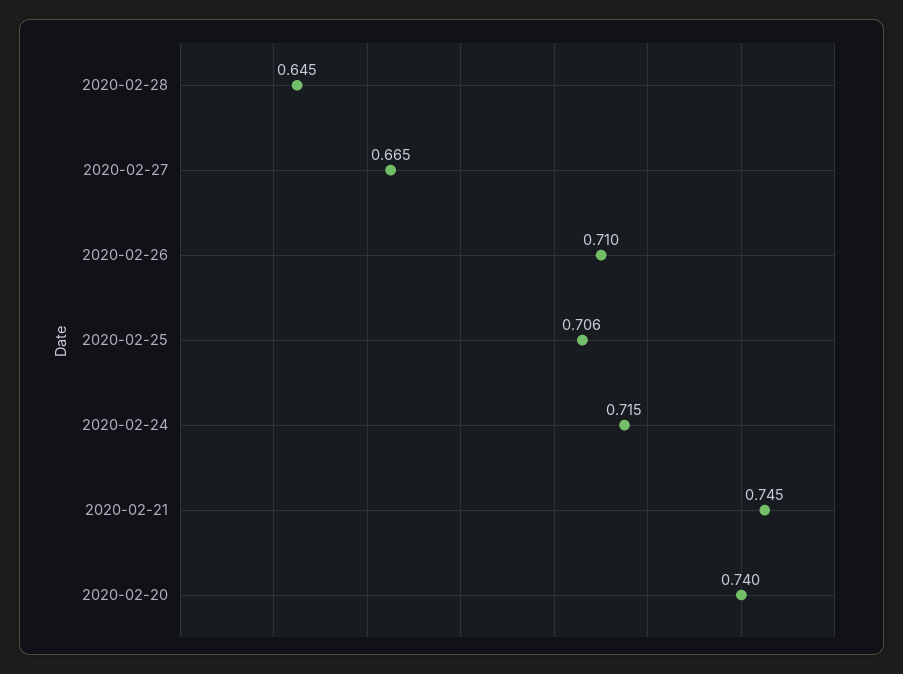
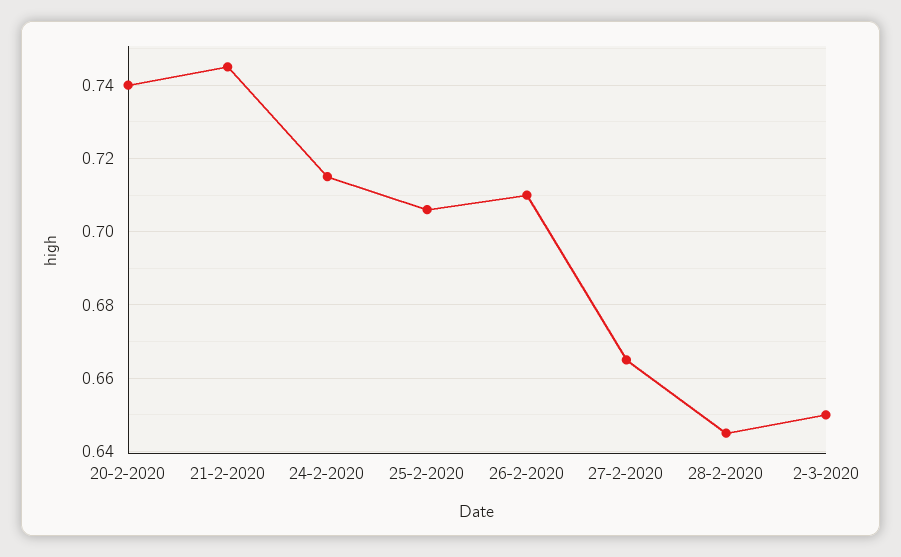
2-3-2020: none -> 0.65

